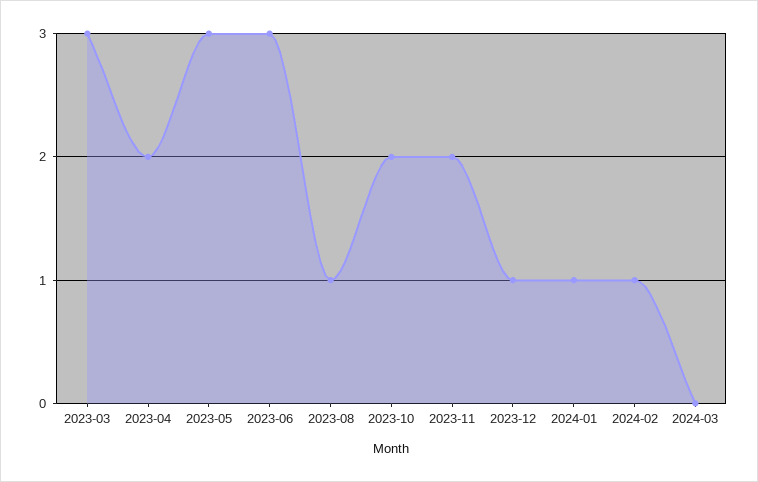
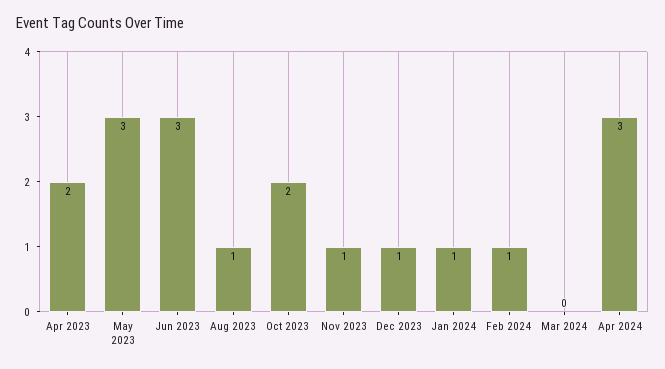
2023-03: 3 -> none
2023-11: 2 -> 1
Apr 2024: none -> 3

